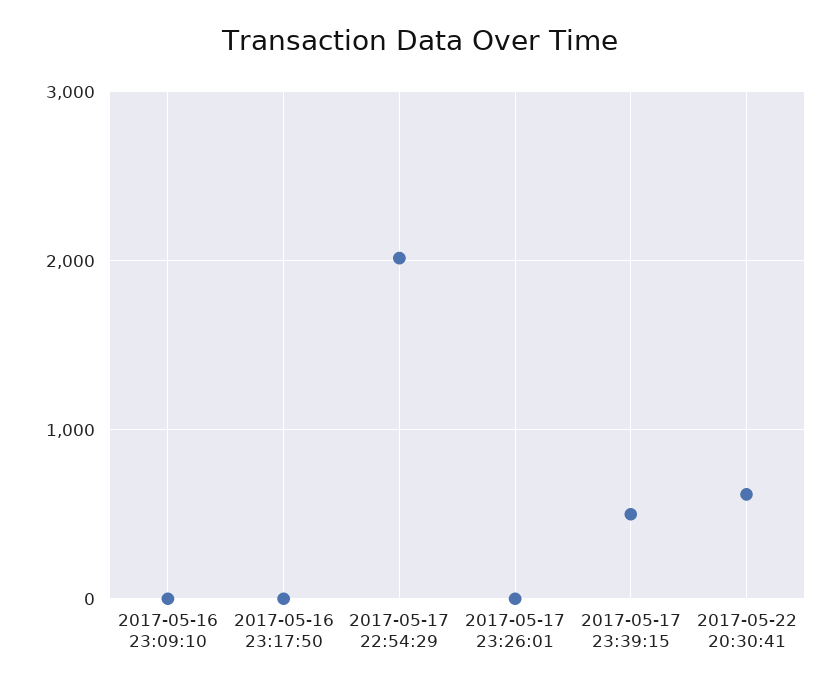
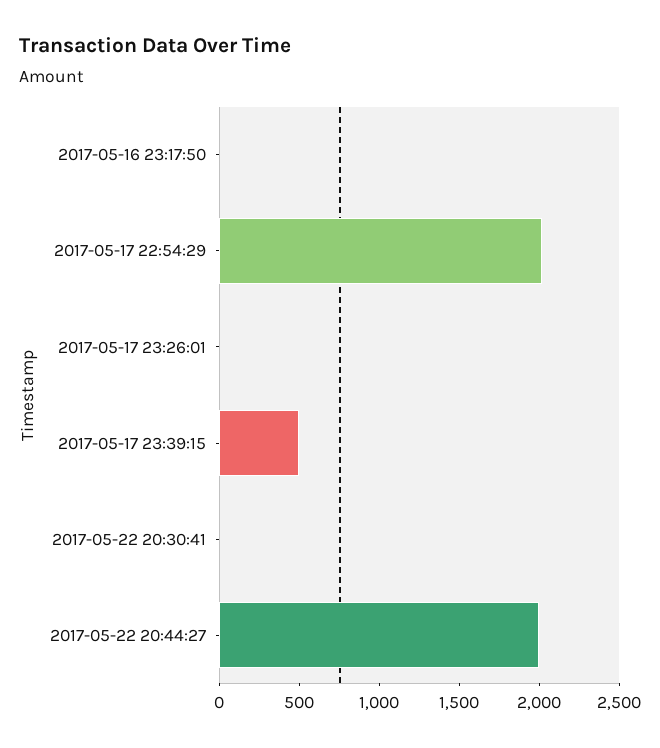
2017-05-16 23:09:10: 0 -> none
2017-05-22 20:30:41: 600 -> 0
2017-05-22 20:44:27: none -> 2000

